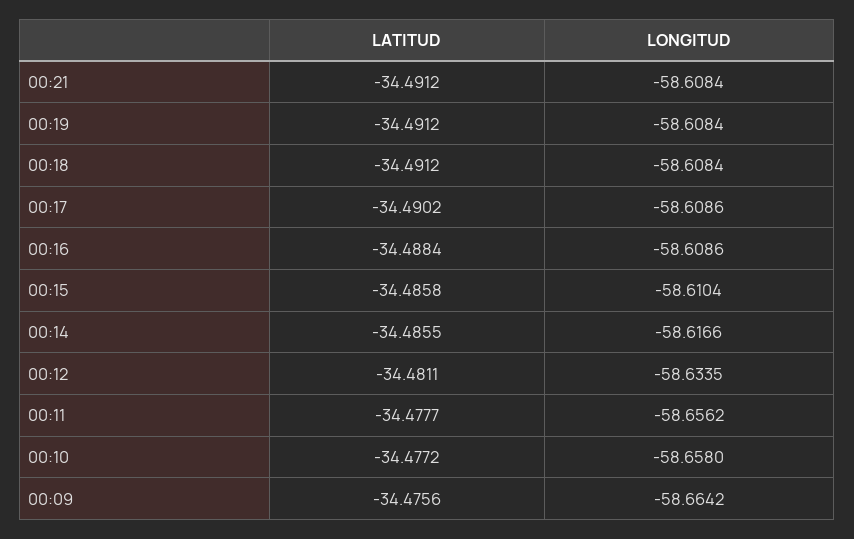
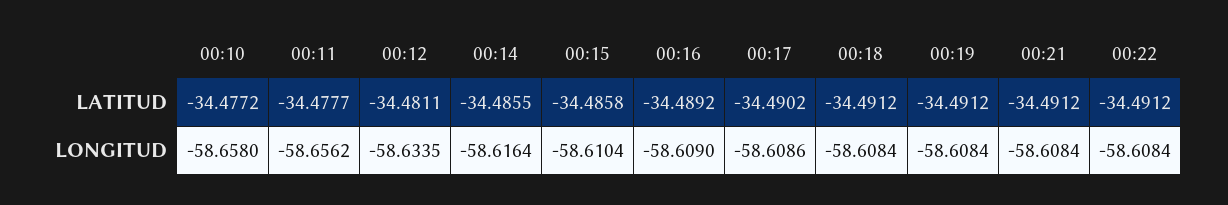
LATITUD, 00:16: -34.4884 -> -34.4892
LONGITUD, 00:16: -58.6086 -> -58.609
LONGITUD, 00:14: -58.6166 -> -58.6164
LATITUD, 00:09: -34.4756 -> none
LONGITUD, 00:09: -58.6642 -> none
LATITUD, 00:22: none -> -34.4912
LONGITUD, 00:22: none -> -58.6084

